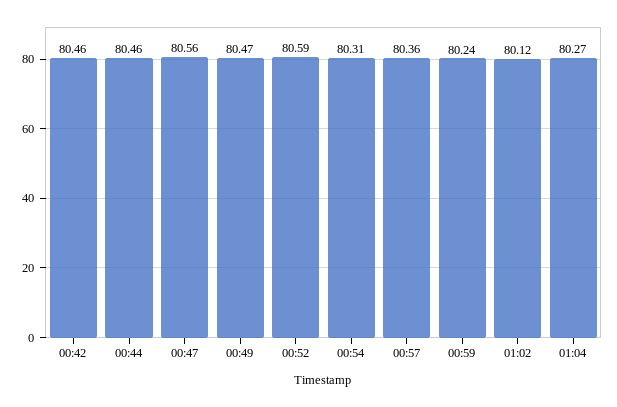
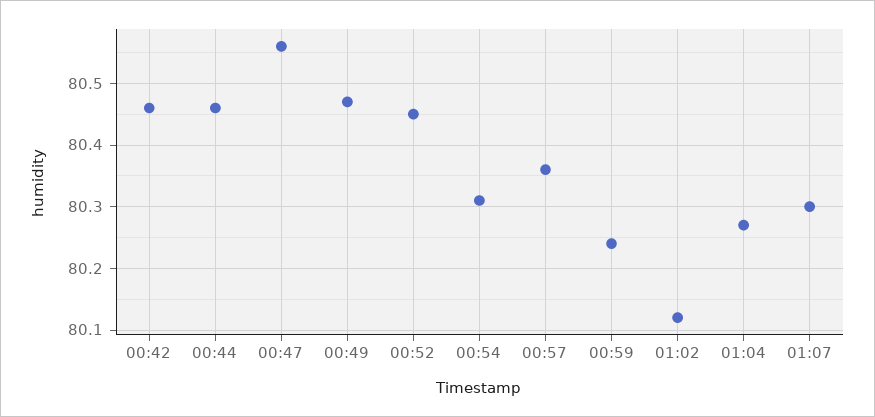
00:52: 80.59 -> 80.45
01:07: none -> 80.3

